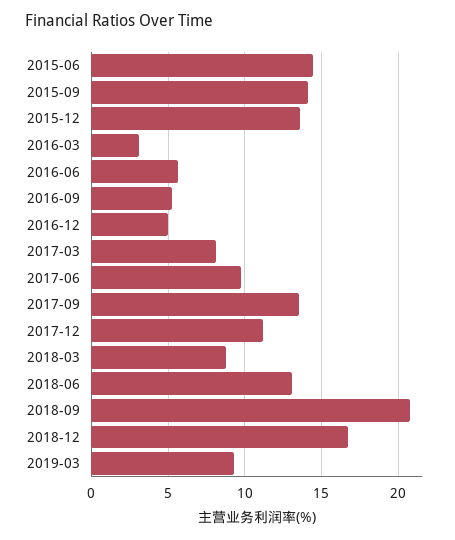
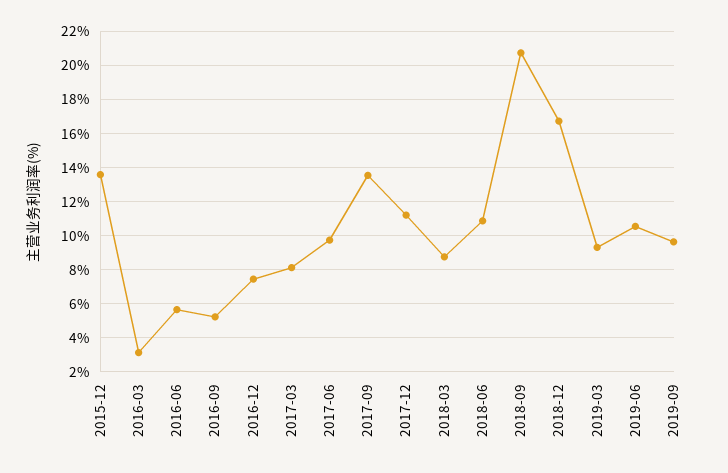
2015-06: 14.5 -> none
2015-09: 14 -> none
2016-12: 5 -> 7.5
2018-06: 13 -> 11
2019-06: none -> 10.5
2019-09: none -> 9.5

